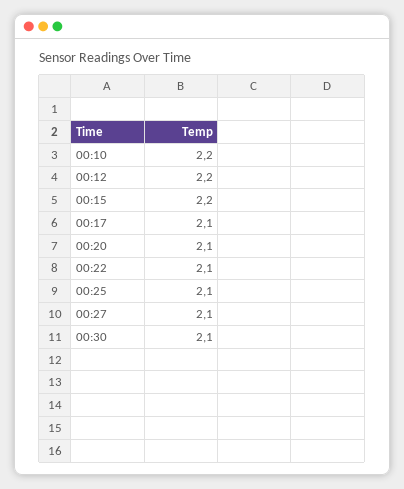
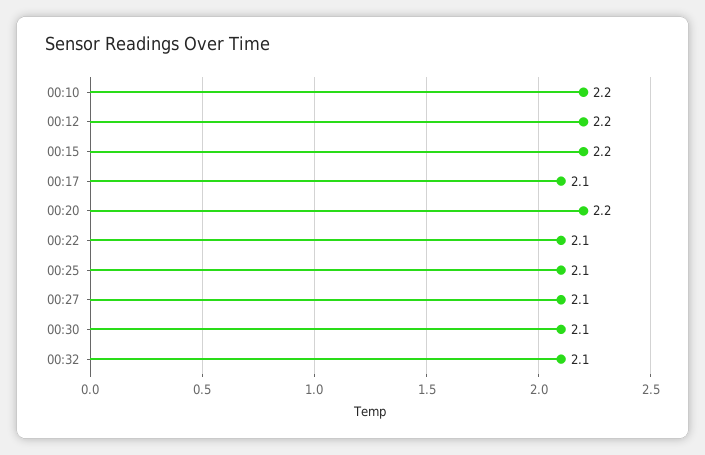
00:20: 2.1 -> 2.2
00:32: none -> 2.1

